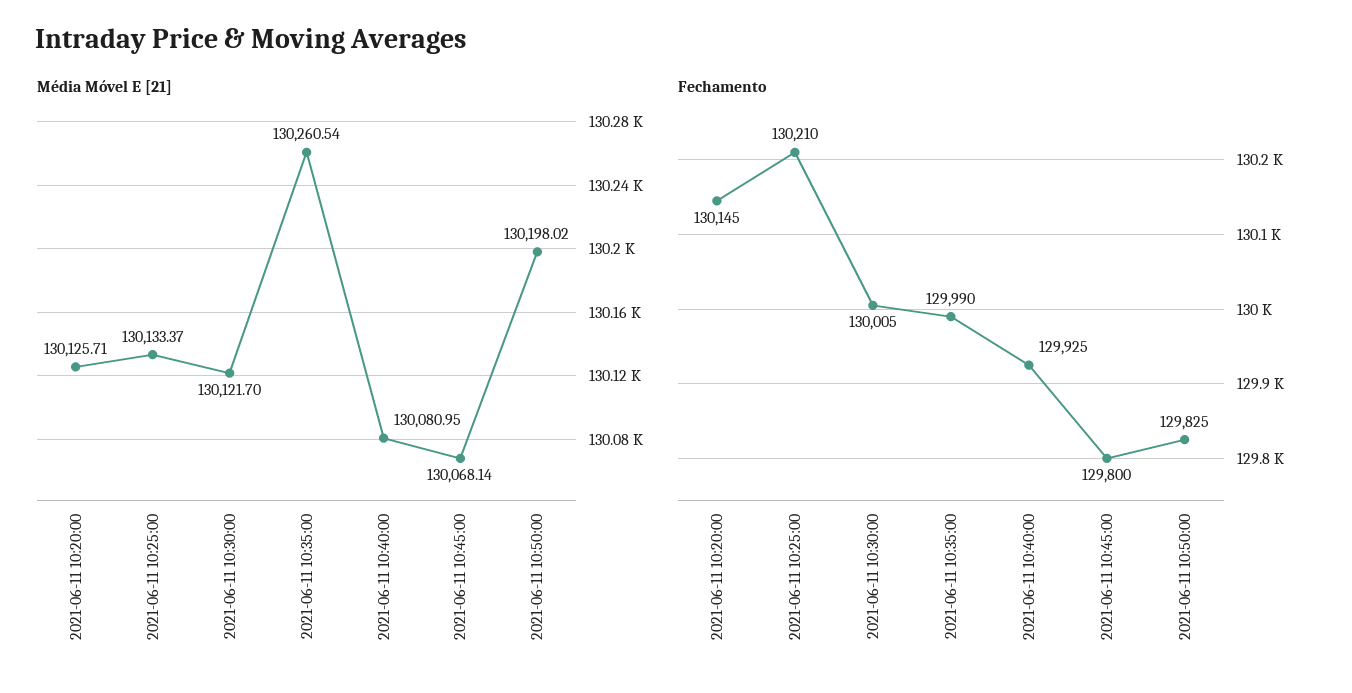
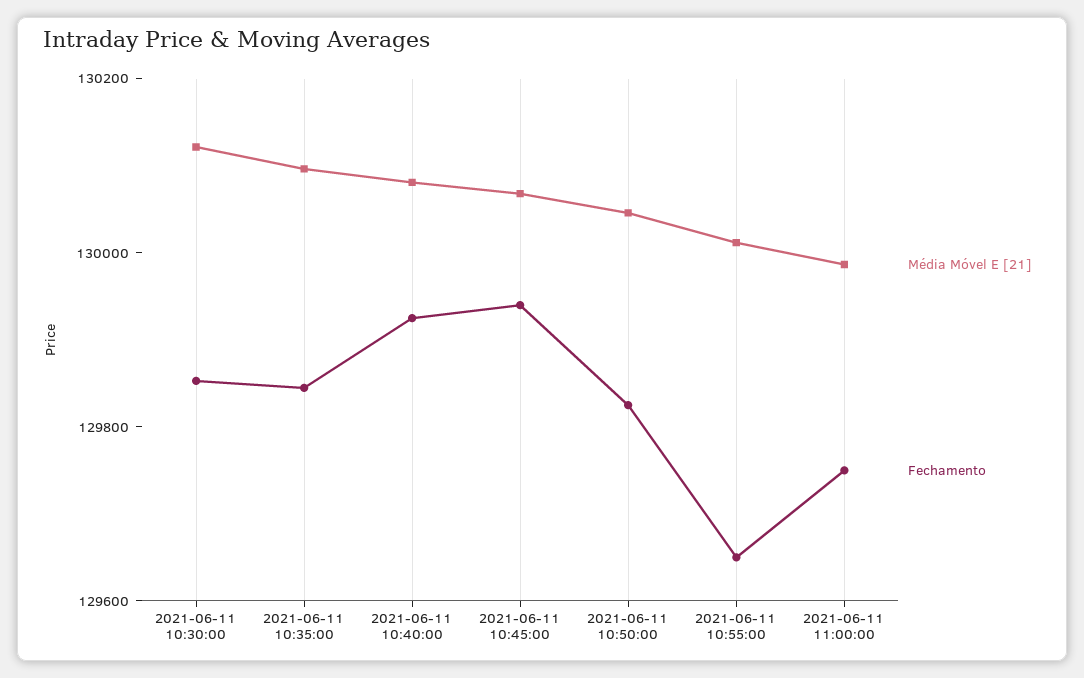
Média Móvel E [21], 2021-06-11 10:20:00: 130125.71 -> none
Média Móvel E [21], 2021-06-11 10:25:00: 130133.37 -> none
Média Móvel E [21], 2021-06-11 10:35:00: 130260.54 -> 130100
Média Móvel E [21], 2021-06-11 10:50:00: 130198.02 -> 130050
Fechamento, 2021-06-11 10:20:00: 130145 -> none
Fechamento, 2021-06-11 10:25:00: 130210 -> none
Fechamento, 2021-06-11 10:30:00: 130005 -> 129850
Fechamento, 2021-06-11 10:35:00: 129990 -> 129850
Fechamento, 2021-06-11 10:45:00: 129800 -> 129950
Média Móvel E [21], 2021-06-11 10:55:00: none -> 130000
Fechamento, 2021-06-11 10:55:00: none -> 129650
Média Móvel E [21], 2021-06-11 11:00:00: none -> 130000
Fechamento, 2021-06-11 11:00:00: none -> 129750

